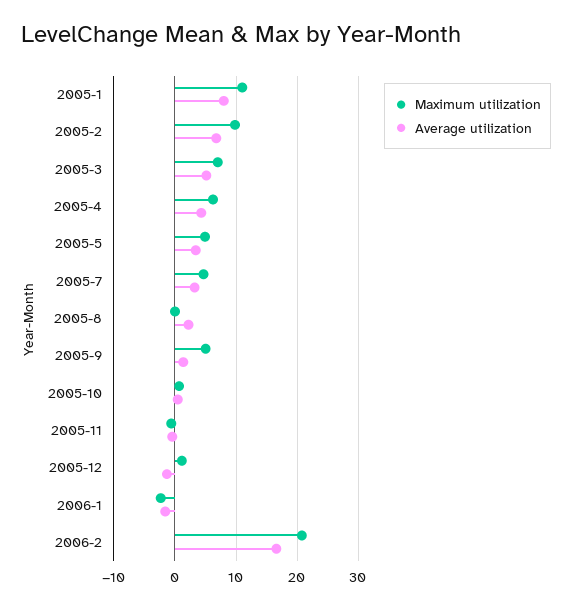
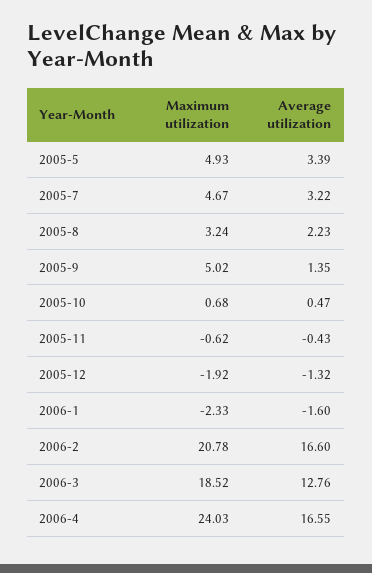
Maximum utilization, 2005-1: 11 -> none
Average utilization, 2005-1: 8 -> none
Maximum utilization, 2005-2: 10 -> none
Average utilization, 2005-2: 7 -> none
Maximum utilization, 2005-3: 7 -> none
Average utilization, 2005-3: 5 -> none
Maximum utilization, 2005-4: 6 -> none
Average utilization, 2005-4: 4 -> none
Maximum utilization, 2005-8: 0 -> 3.24
Maximum utilization, 2005-12: 1 -> -1.92
Maximum utilization, 2006-3: none -> 18.52
Average utilization, 2006-3: none -> 12.76
Maximum utilization, 2006-4: none -> 24.03
Average utilization, 2006-4: none -> 16.55

